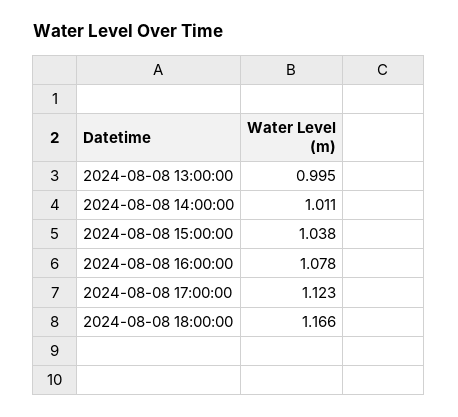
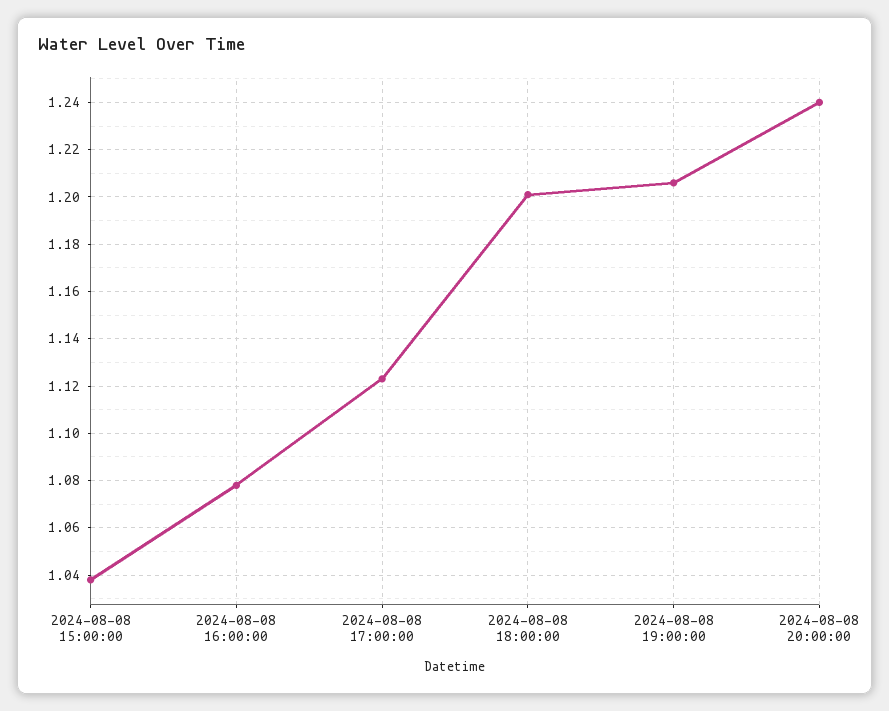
2024-08-08 13:00:00: 0.995 -> none
2024-08-08 14:00:00: 1.011 -> none
2024-08-08 18:00:00: 1.166 -> 1.2
2024-08-08 19:00:00: none -> 1.205
2024-08-08 20:00:00: none -> 1.24

